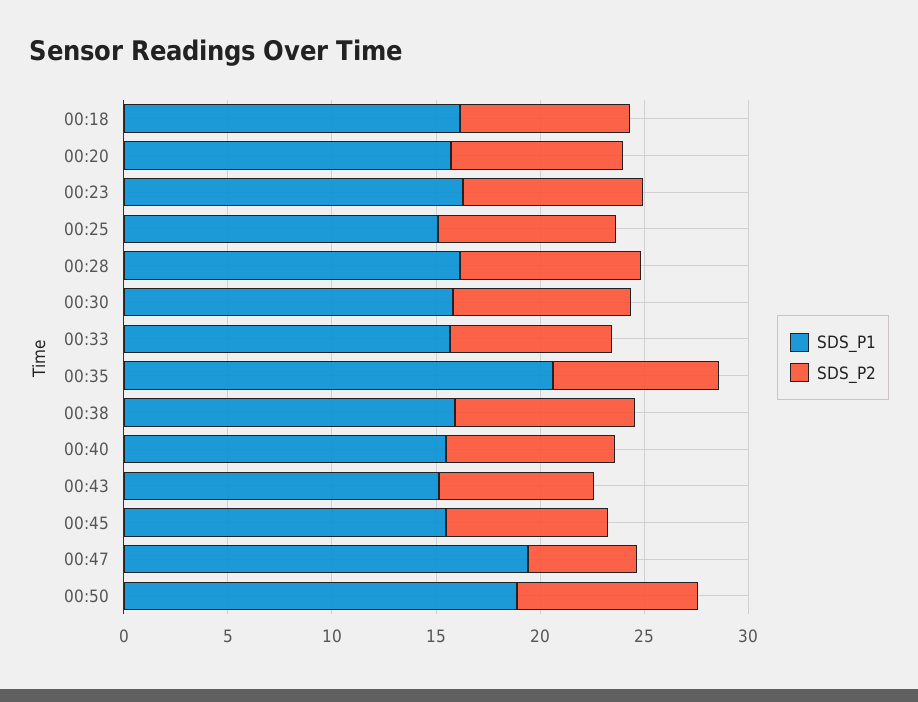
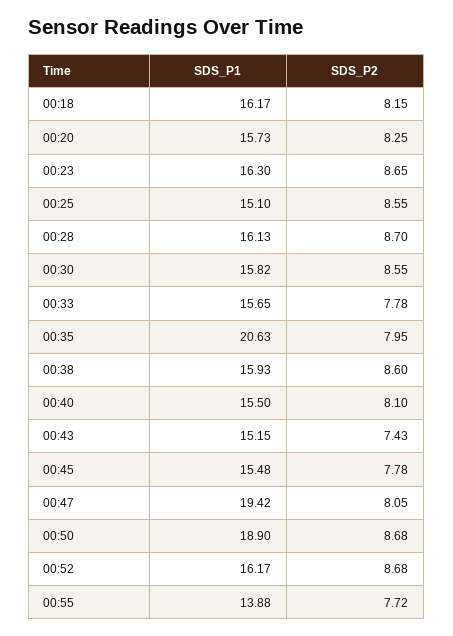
SDS_P2, 00:47: 5 -> 8.05
SDS_P1, 00:52: none -> 16.17
SDS_P2, 00:52: none -> 8.68
SDS_P1, 00:55: none -> 13.88
SDS_P2, 00:55: none -> 7.72

